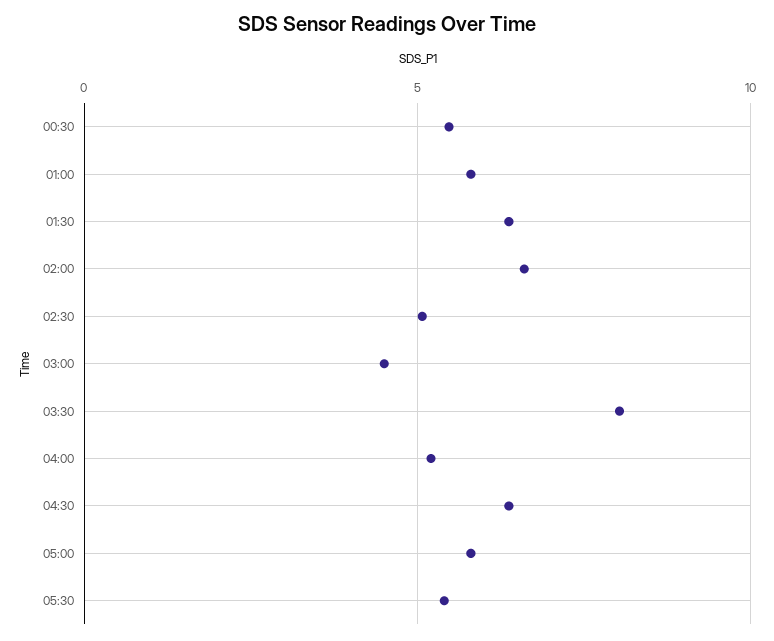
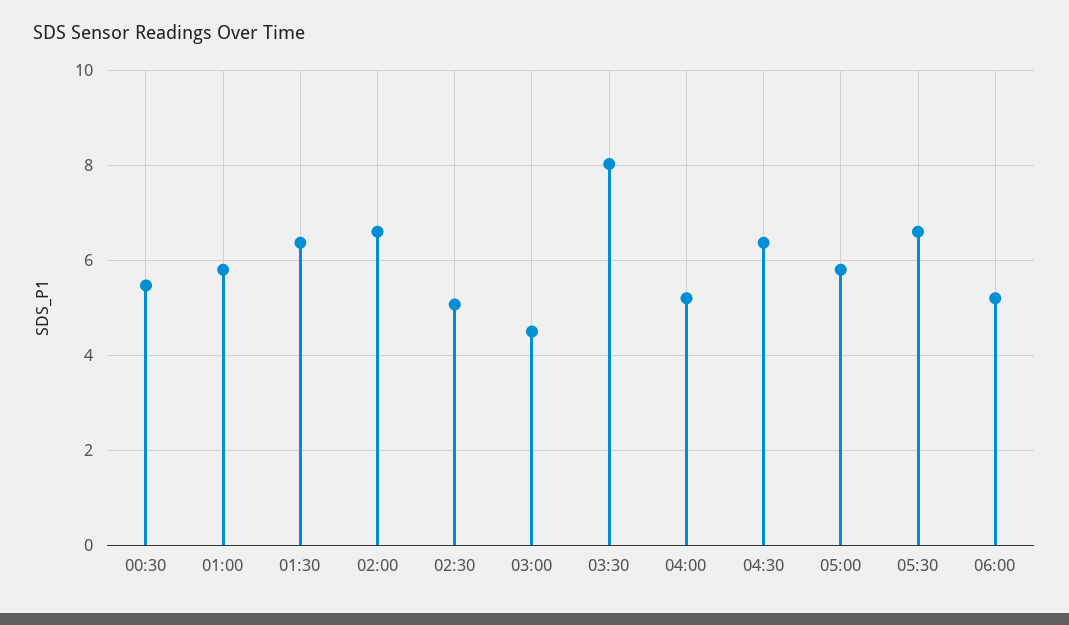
05:30: 5.5 -> 6.6
06:00: none -> 5.2

